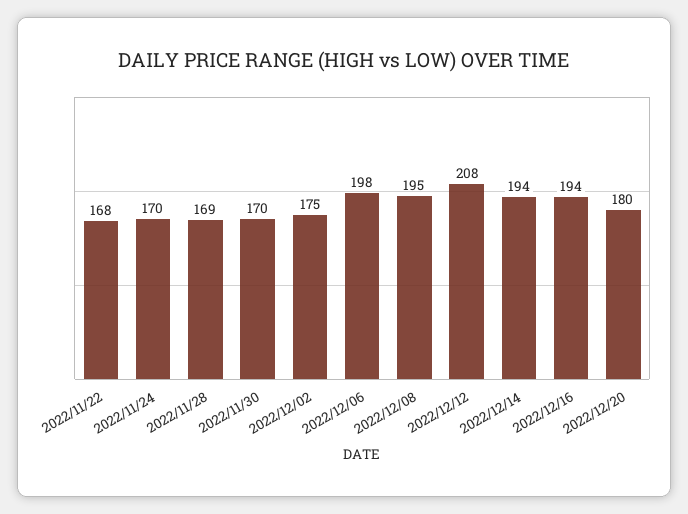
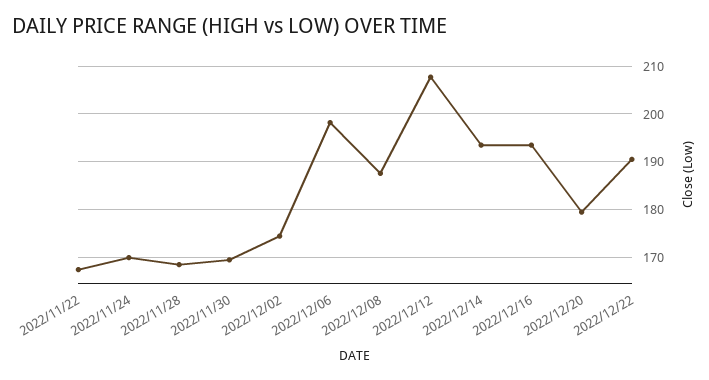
2022/12/08: 195 -> 188
2022/12/22: none -> 190

